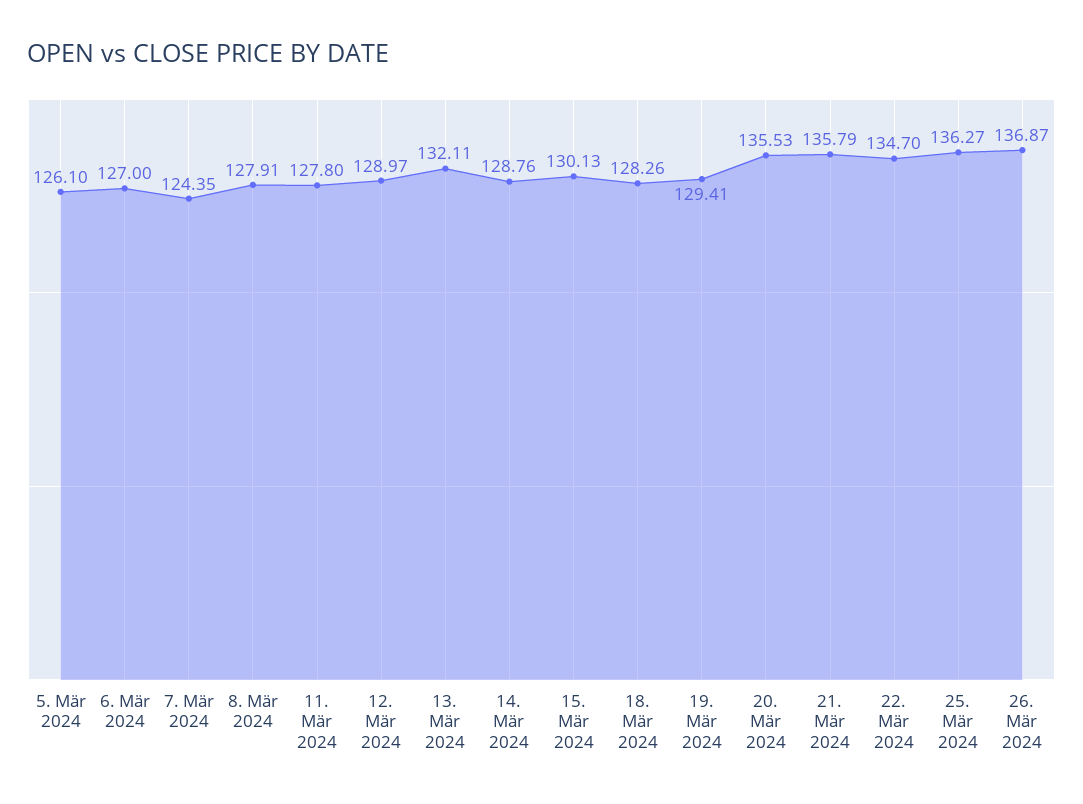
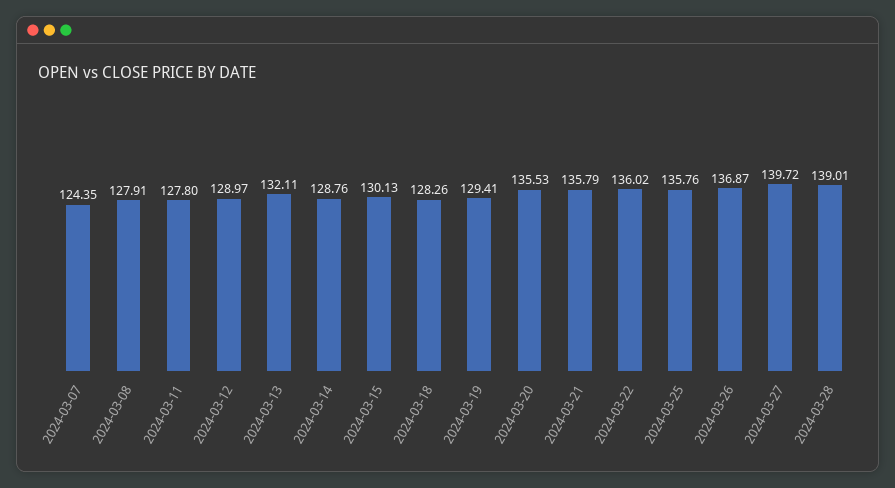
5. Mär 2024: 126.1 -> none
6. Mär 2024: 127 -> none
22. Mär 2024: 134.7 -> 136.02
25. Mär 2024: 136.27 -> 135.76
2024-03-27: none -> 139.72
2024-03-28: none -> 139.01

